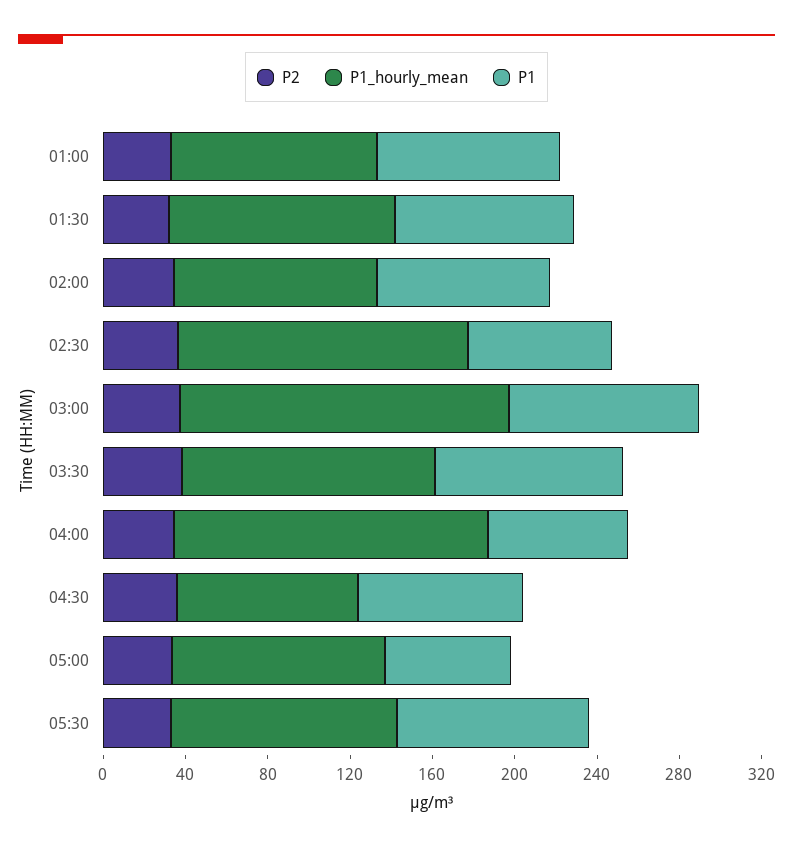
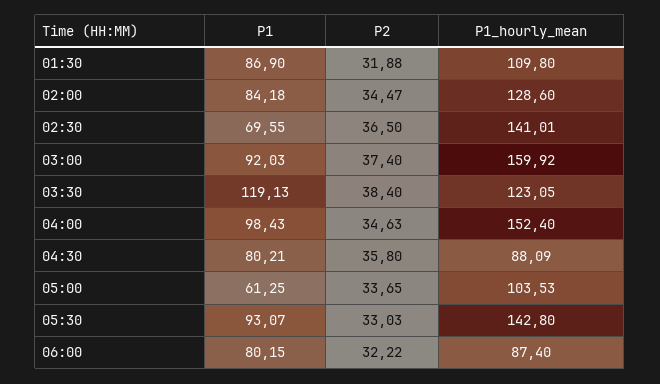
P2, 01:00: 30 -> none
P1_hourly_mean, 01:00: 100 -> none
P1, 01:00: 90 -> none
P1_hourly_mean, 02:00: 100 -> 128.6
P1, 03:30: 90 -> 119.13
P1, 04:00: 70 -> 98.43
P1_hourly_mean, 05:30: 110 -> 142.8
P1, 06:00: none -> 80.15
P2, 06:00: none -> 32.22
P1_hourly_mean, 06:00: none -> 87.4

